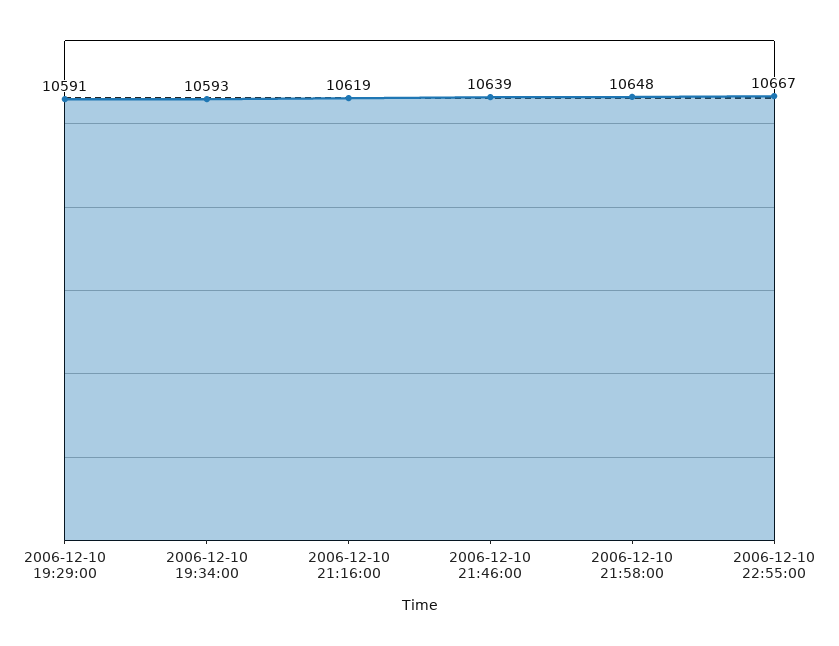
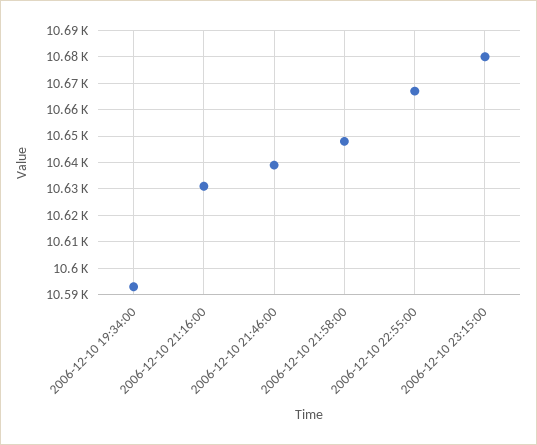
2006-12-10 19:29:00: 10591 -> none
2006-12-10 21:16:00: 10619 -> 10630
2006-12-10 23:15:00: none -> 10680

